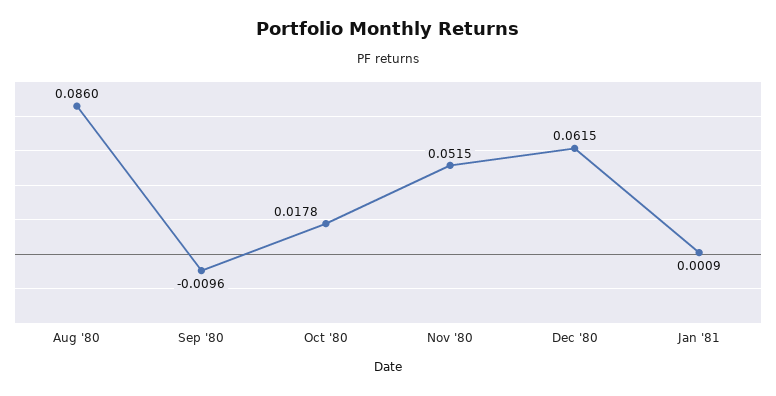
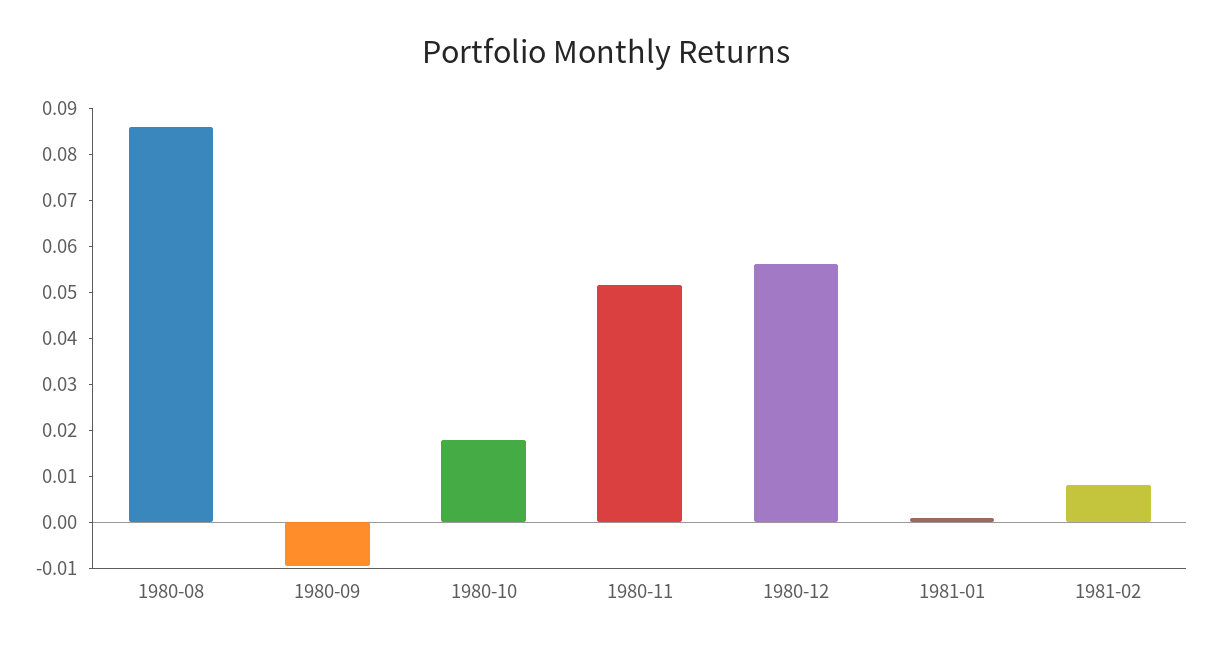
Dec '80: 0.0615 -> 0.056
1981-02: none -> 0.008

